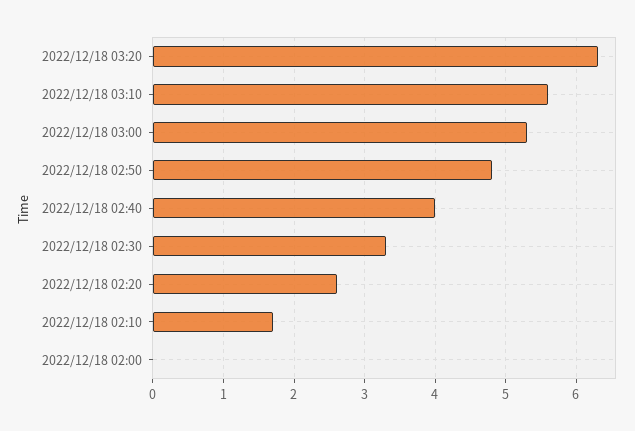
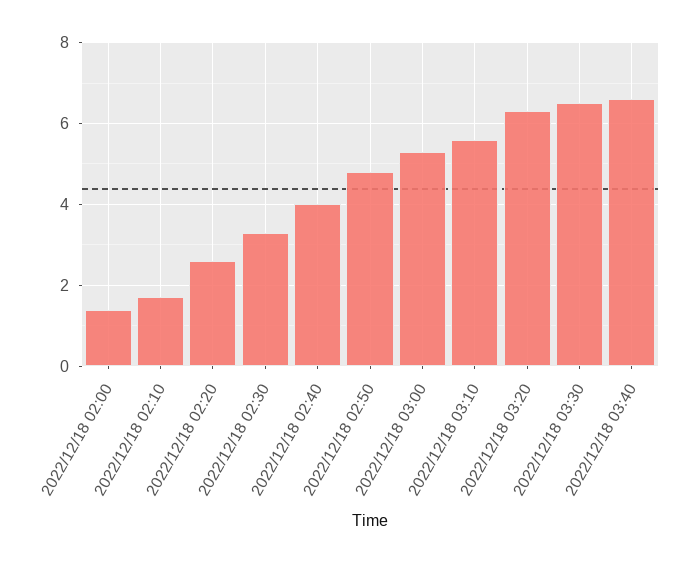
2022/12/18 02:00: 0 -> 1.5
2022/12/18 03:30: none -> 6.5
2022/12/18 03:40: none -> 6.5

